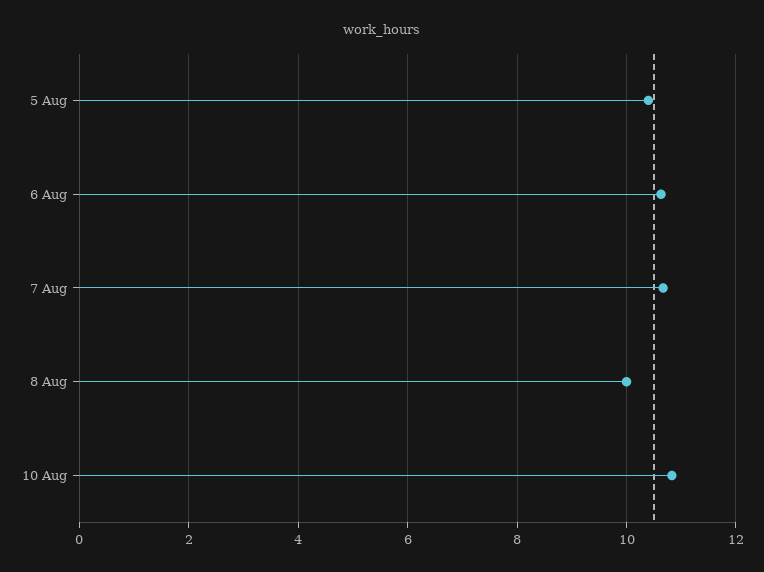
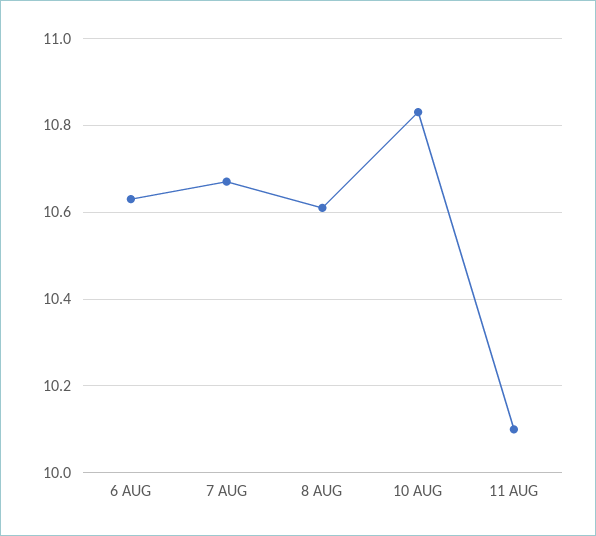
5 Aug: 10.4 -> none
8 Aug: 10 -> 10.6
11 AUG: none -> 10.1

